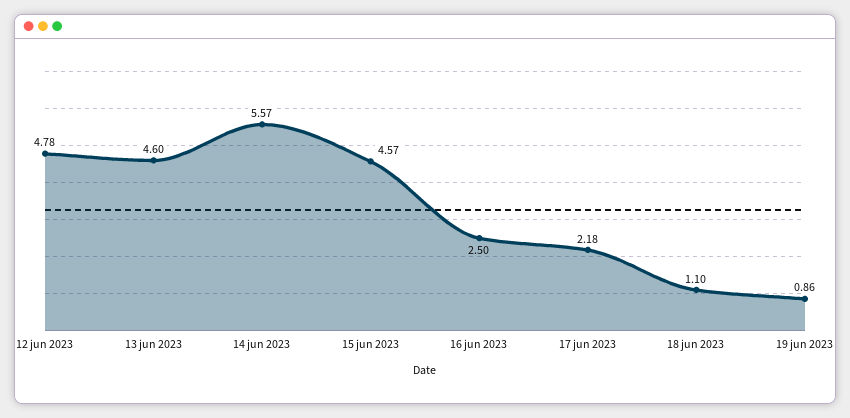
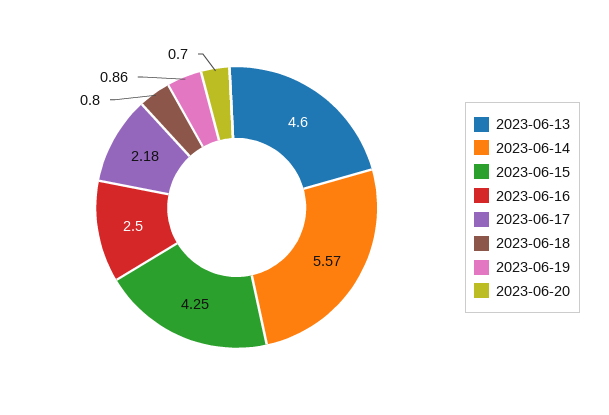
12 jun 2023: 4.78 -> none
15 jun 2023: 4.57 -> 4.25
18 jun 2023: 1.1 -> 0.8
2023-06-20: none -> 0.7

